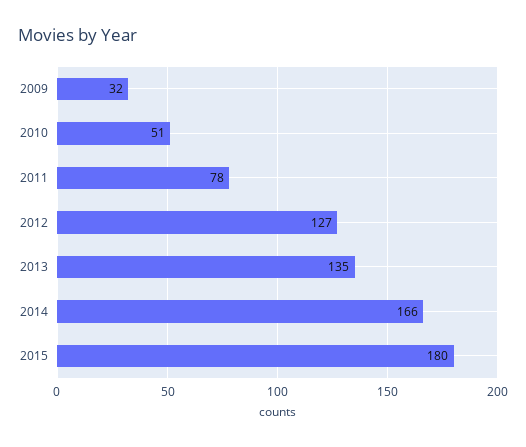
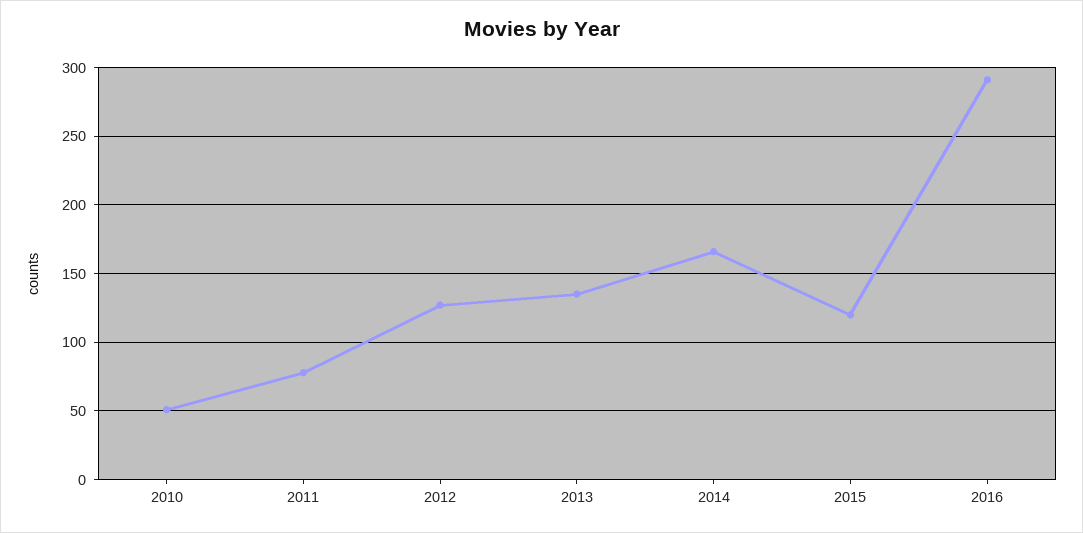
2009: 32 -> none
2015: 180 -> 120
2016: none -> 290

